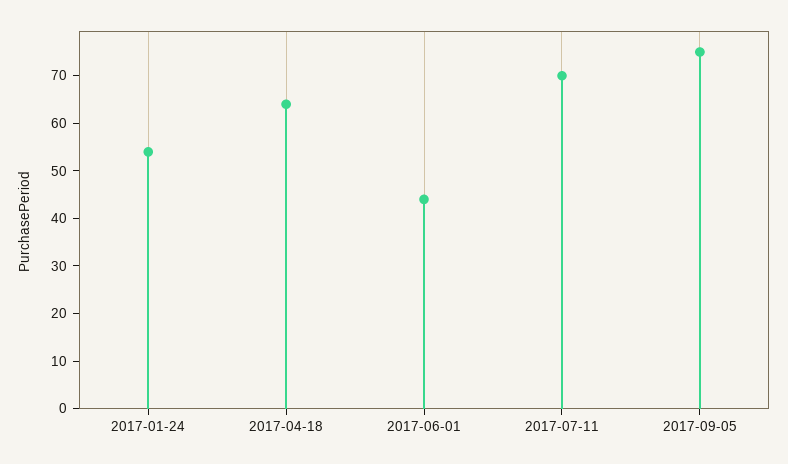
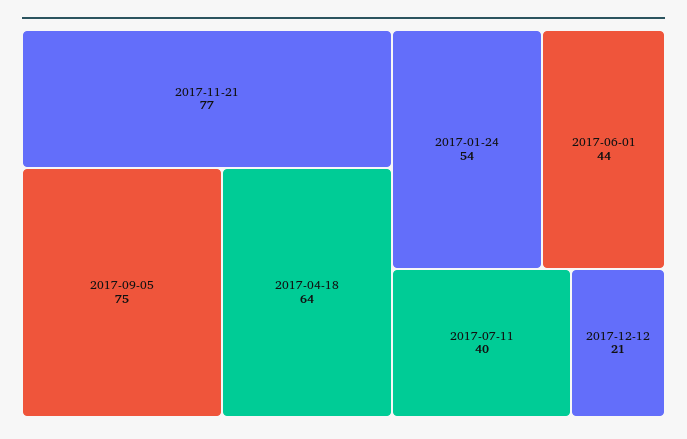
2017-07-11: 70 -> 40
2017-11-21: none -> 77
2017-12-12: none -> 21

